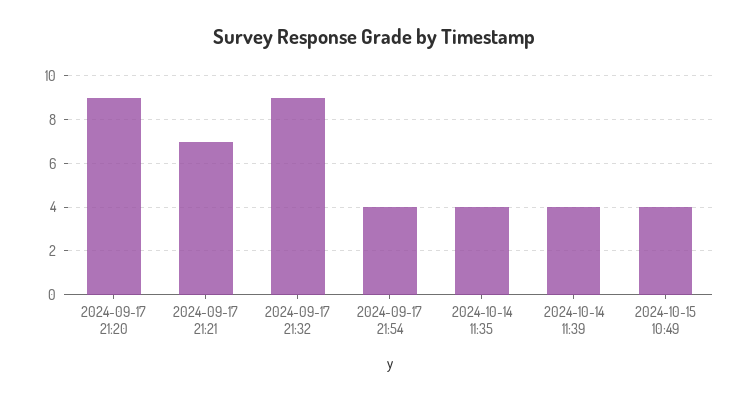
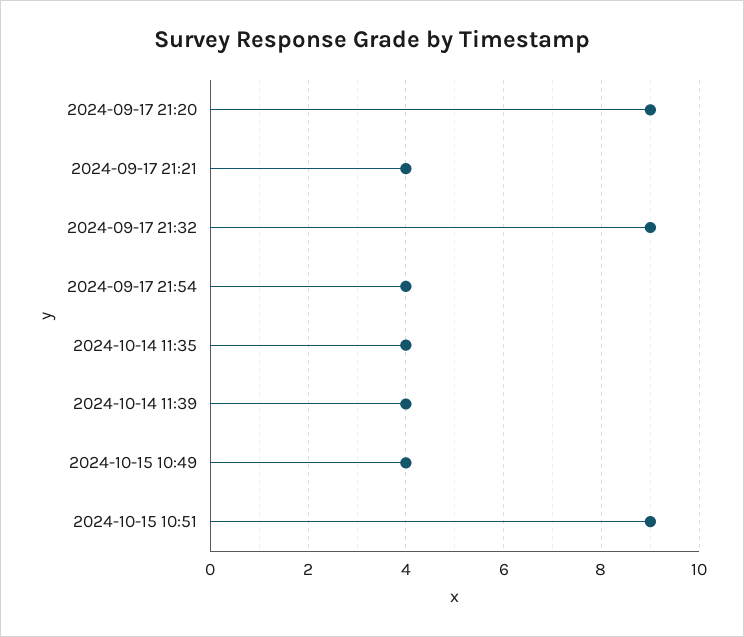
2024-09-17 21:21: 7 -> 4
2024-10-15 10:51: none -> 9

